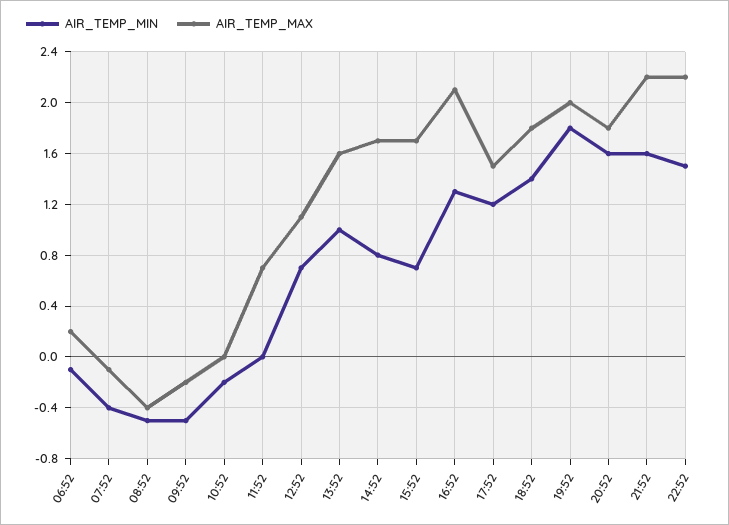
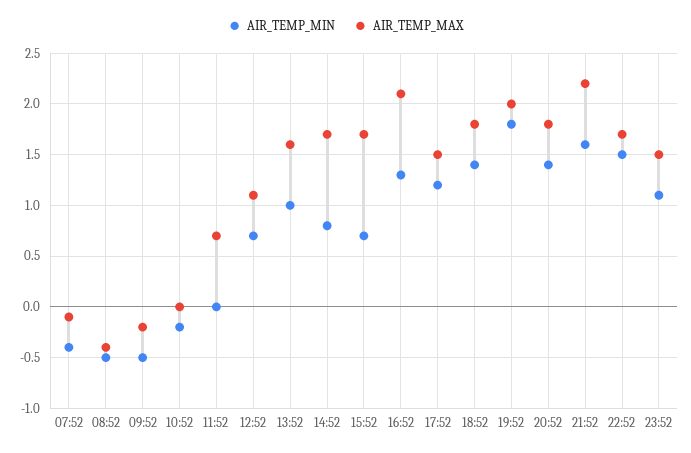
AIR_TEMP_MIN, 06:52: -0.1 -> none
AIR_TEMP_MAX, 06:52: 0.2 -> none
AIR_TEMP_MIN, 20:52: 1.6 -> 1.4
AIR_TEMP_MAX, 22:52: 2.2 -> 1.7
AIR_TEMP_MIN, 23:52: none -> 1.1
AIR_TEMP_MAX, 23:52: none -> 1.5

